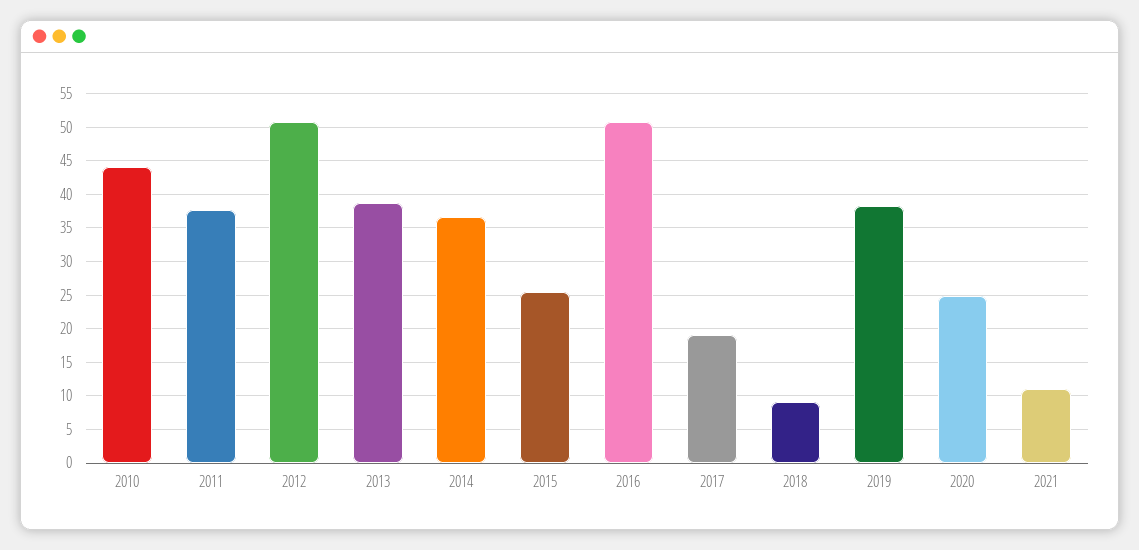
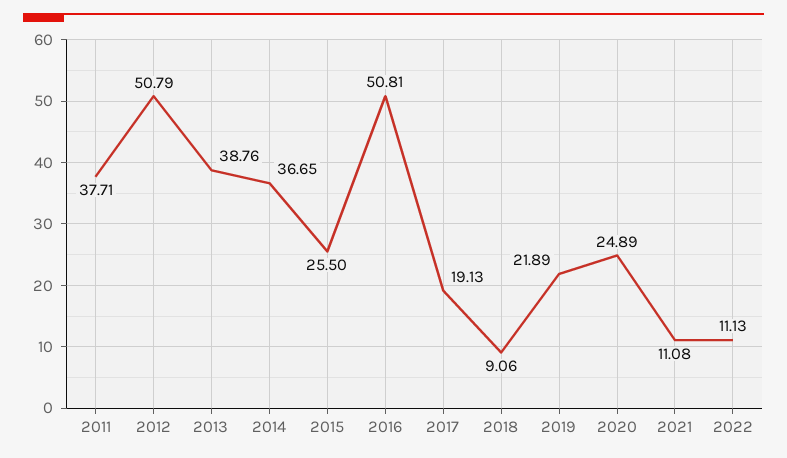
2010: 44 -> none
2019: 38 -> 21.89
2022: none -> 11.13

